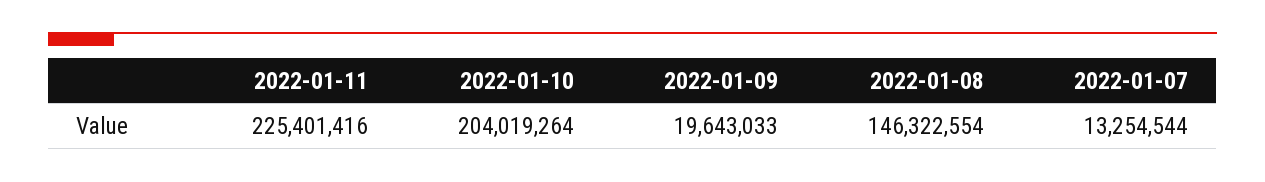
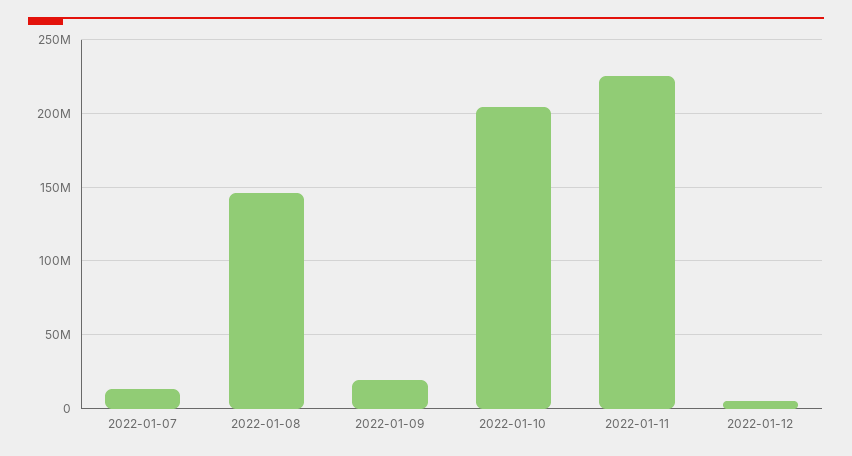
2022-01-12: none -> 5000000

